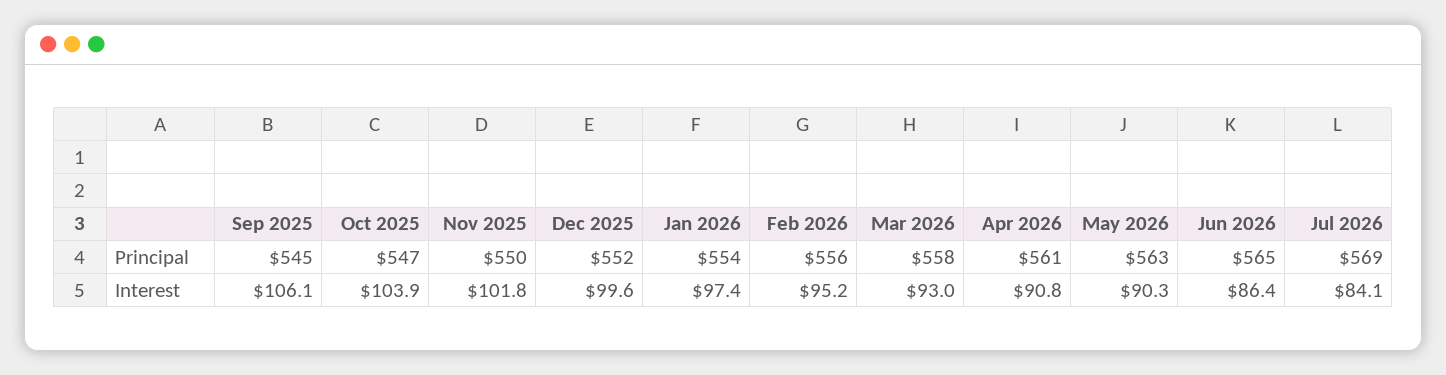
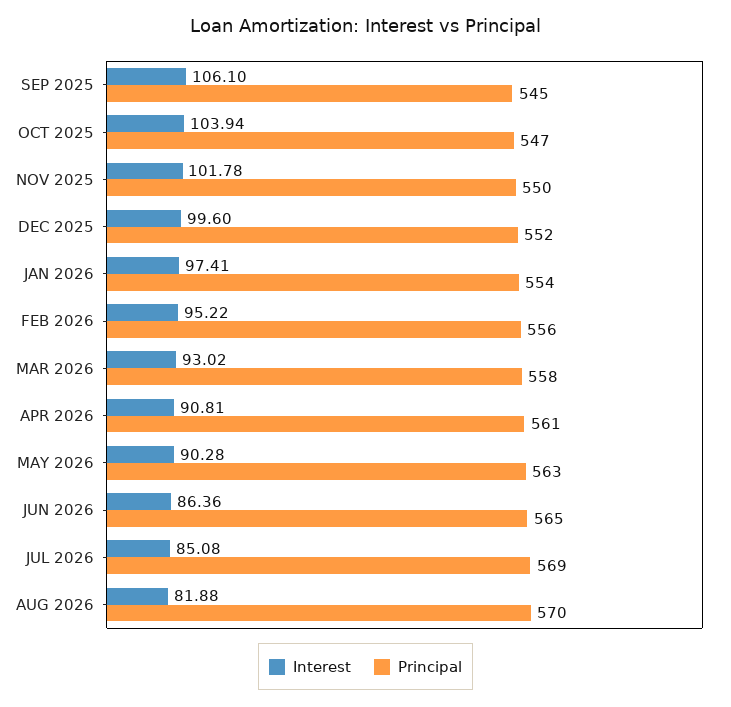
Interest, Jul 2026: 84.1 -> 85.08
Interest, AUG 2026: none -> 81.88
Principal, AUG 2026: none -> 570

